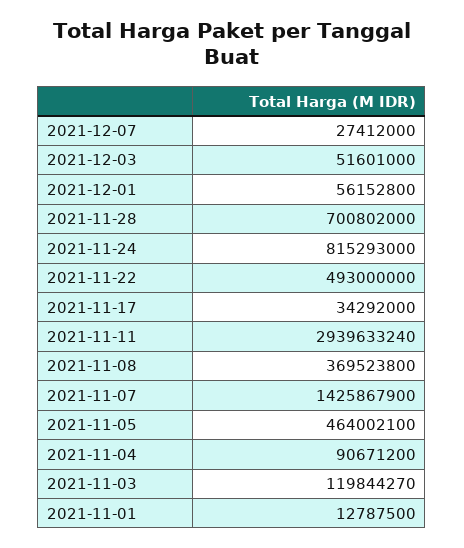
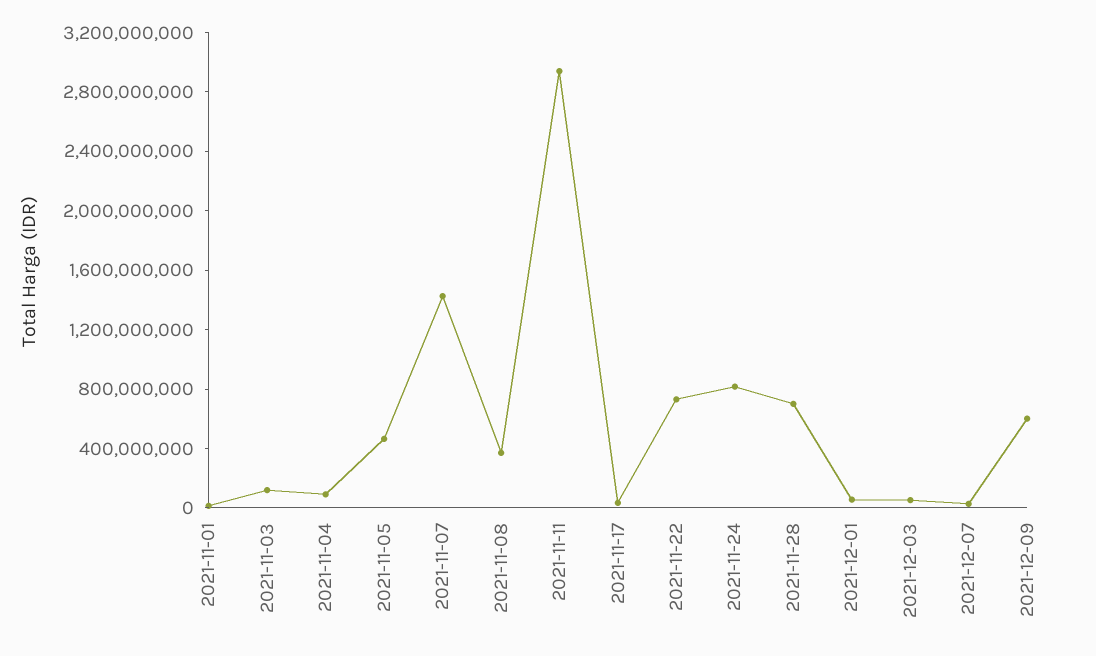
2021-11-22: 493000000 -> 700000000
2021-12-09: none -> 600000000

